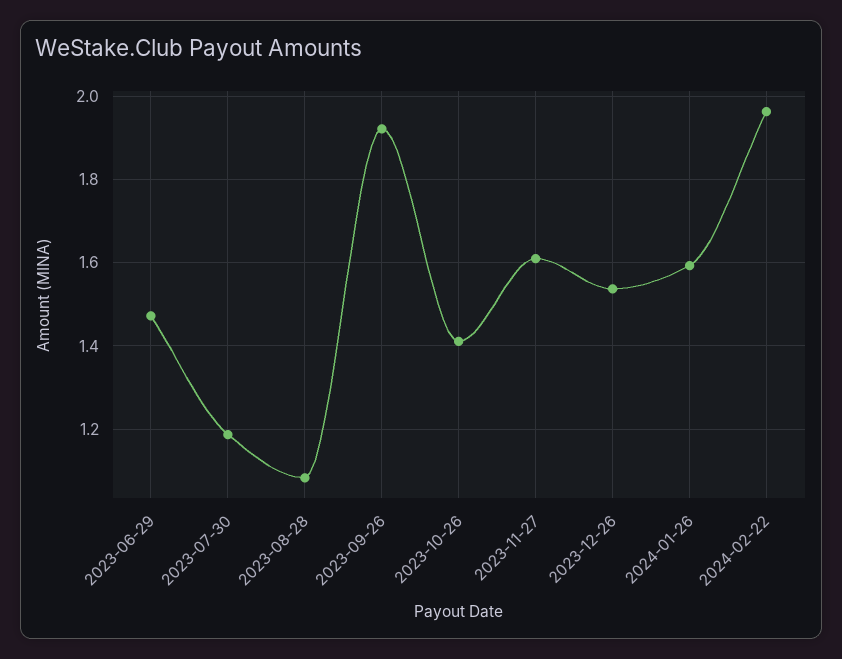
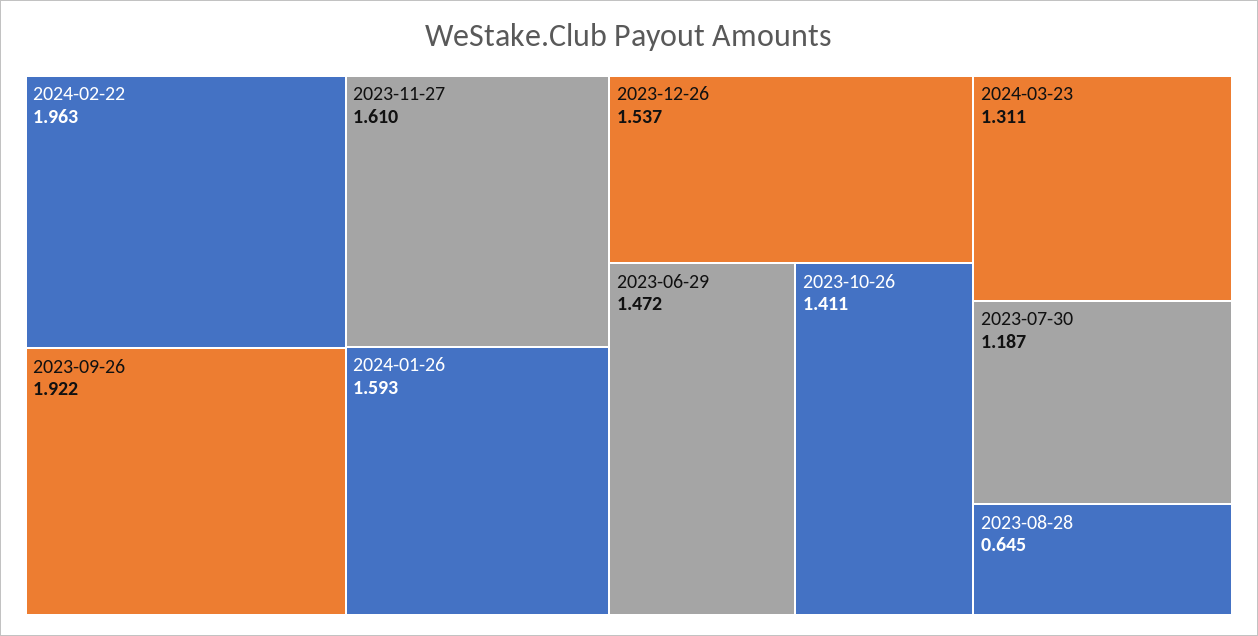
2023-08-28: 1.08 -> 0.645
2024-03-23: none -> 1.311

